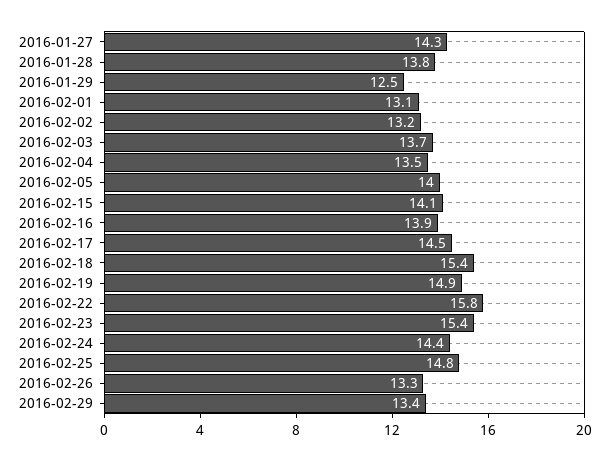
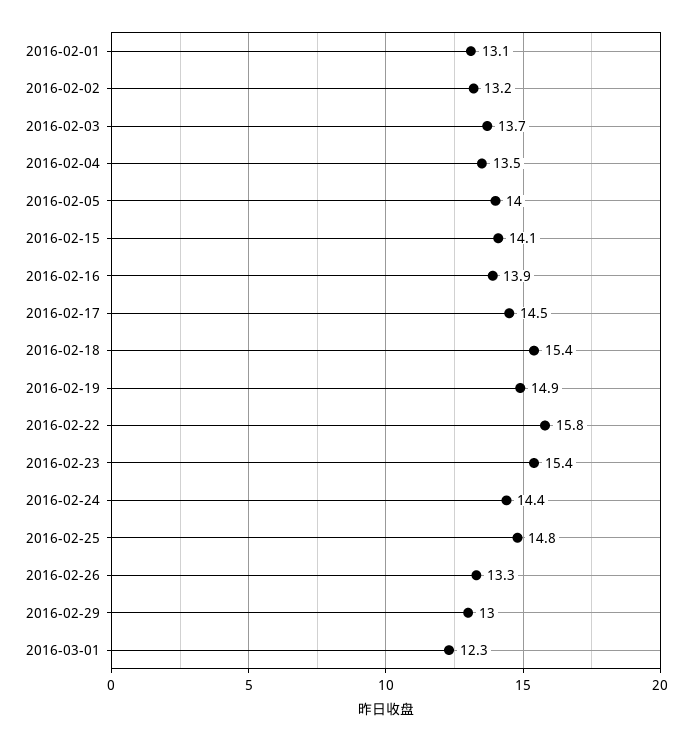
2016-01-27: 14.3 -> none
2016-01-28: 13.8 -> none
2016-01-29: 12.5 -> none
2016-02-29: 13.4 -> 13
2016-03-01: none -> 12.3

